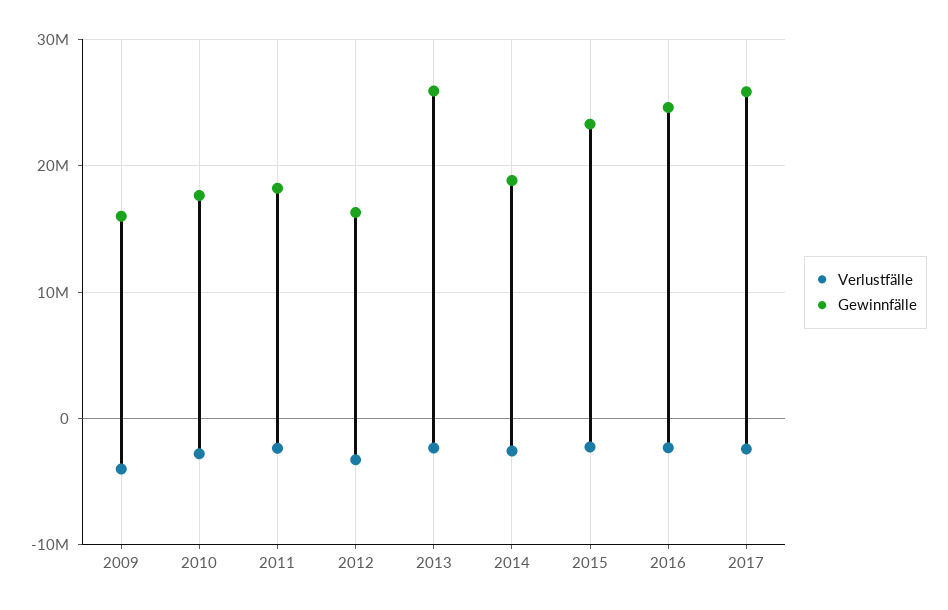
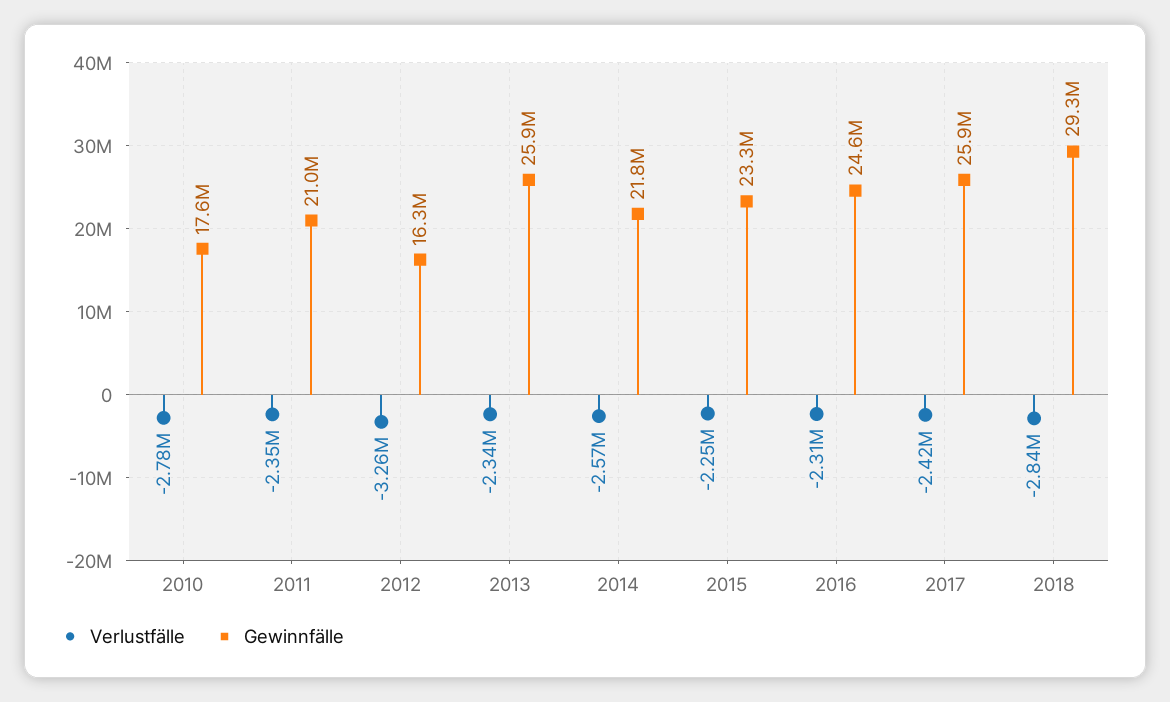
Verlustfälle, 2009: -4000000 -> none
Gewinnfälle, 2009: 16000000 -> none
Gewinnfälle, 2011: 18000000 -> 21000000
Gewinnfälle, 2014: 19000000 -> 21800000
Verlustfälle, 2018: none -> -2840000
Gewinnfälle, 2018: none -> 29300000

